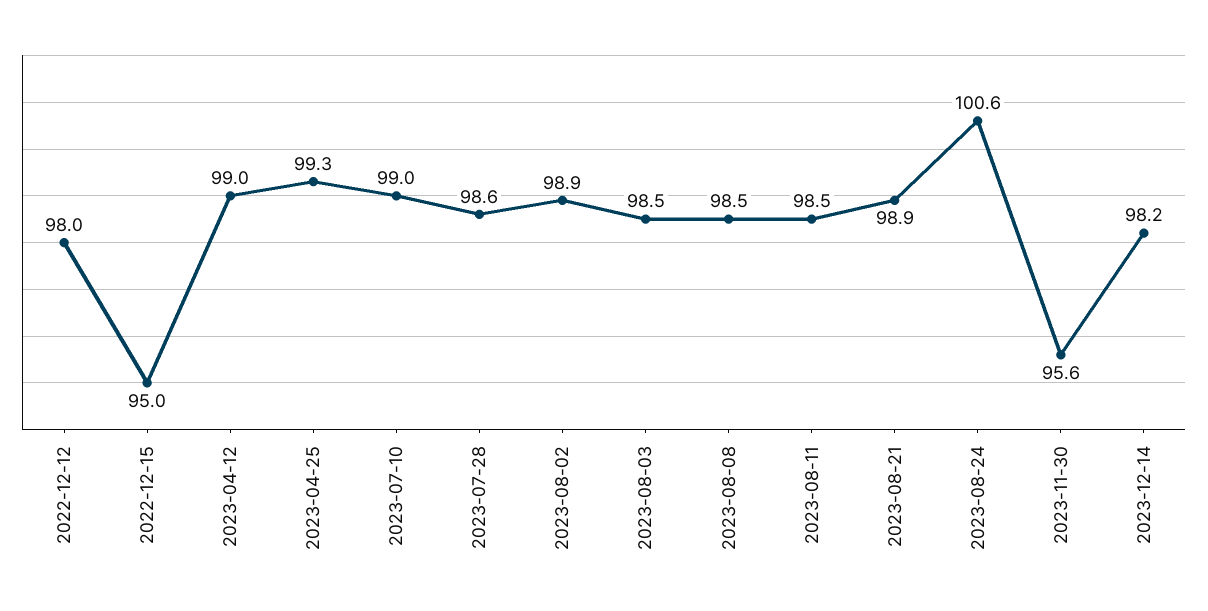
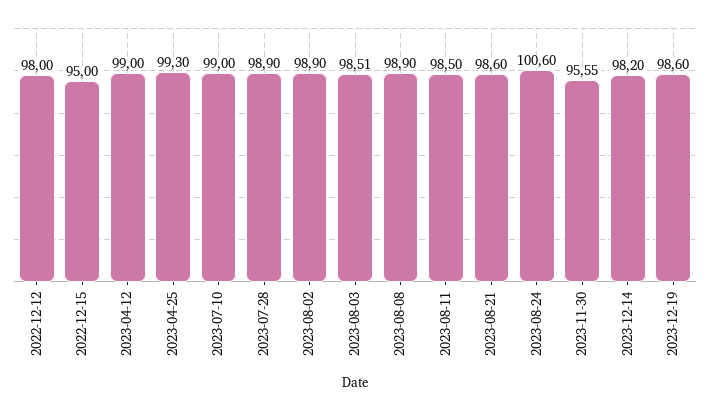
2023-07-28: 98.6 -> 98.9
2023-08-08: 98.5 -> 98.9
2023-08-21: 98.9 -> 98.6
2023-12-19: none -> 98.6

